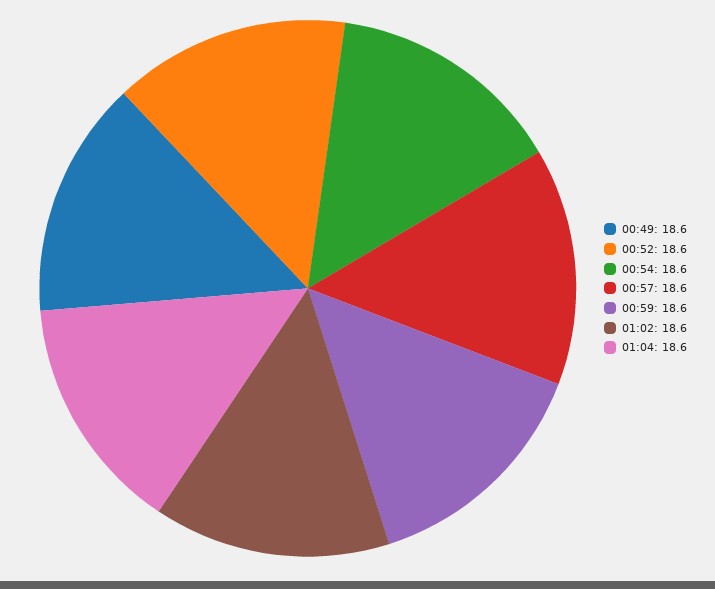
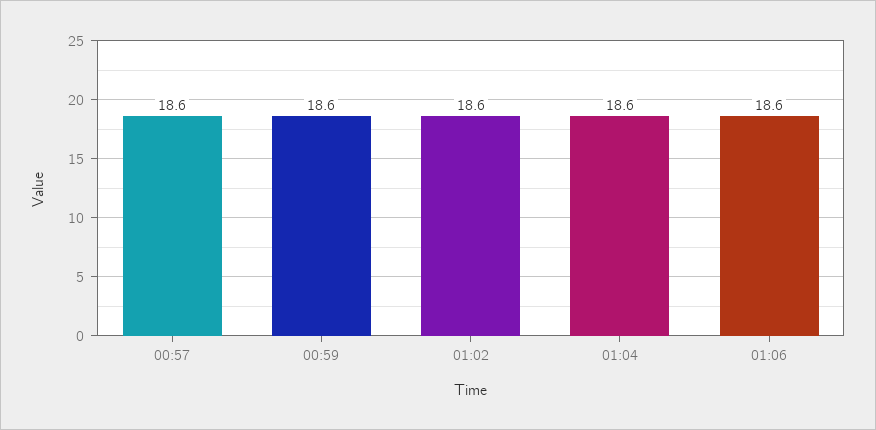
00:49: 18.6 -> none
00:52: 18.6 -> none
00:54: 18.6 -> none
01:06: none -> 18.6

